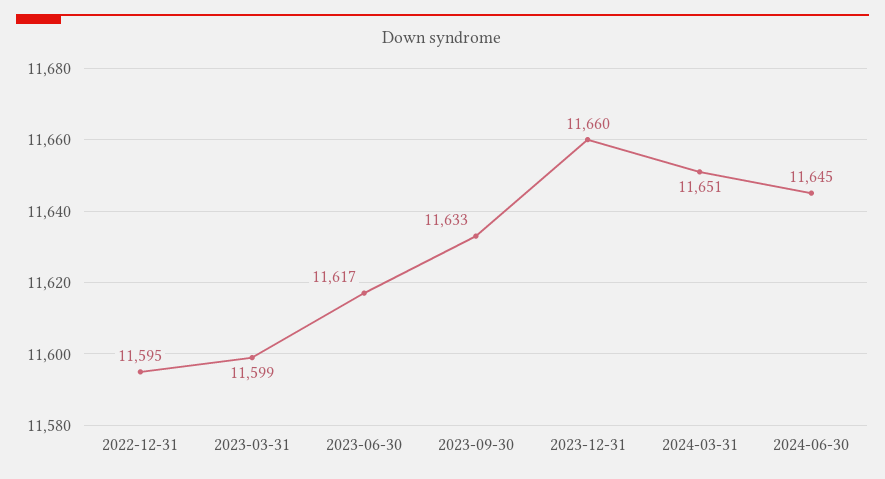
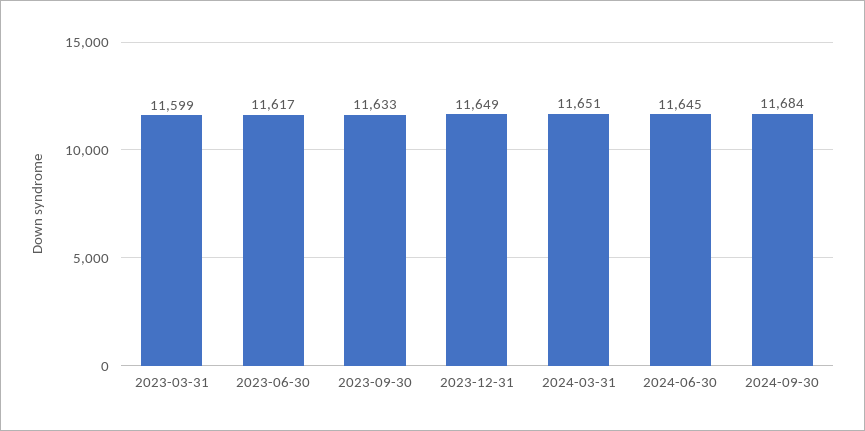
2022-12-31: 11595 -> none
2023-12-31: 11660 -> 11649
2024-09-30: none -> 11684

